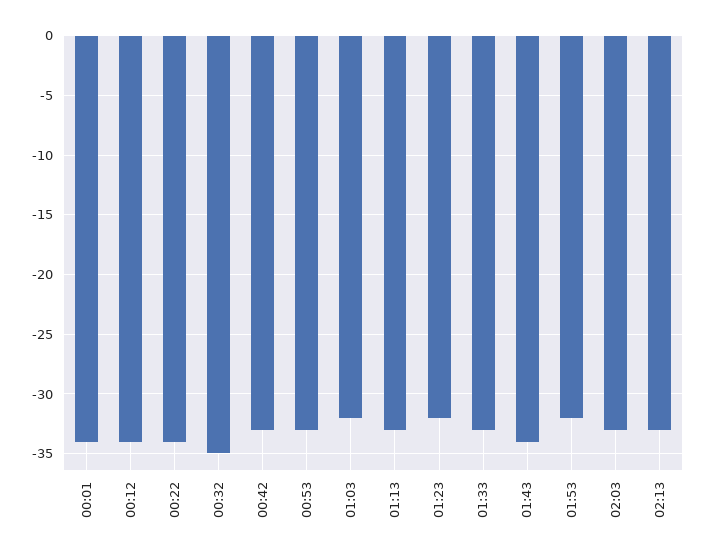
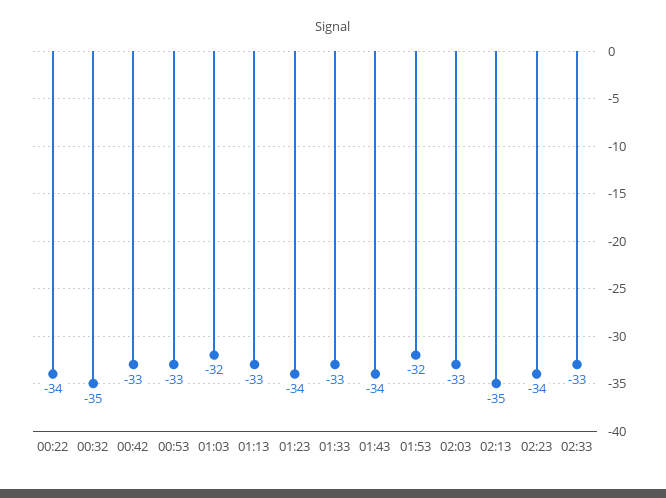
00:01: -34 -> none
00:12: -34 -> none
01:23: -32 -> -34
02:13: -33 -> -35
02:23: none -> -34
02:33: none -> -33

